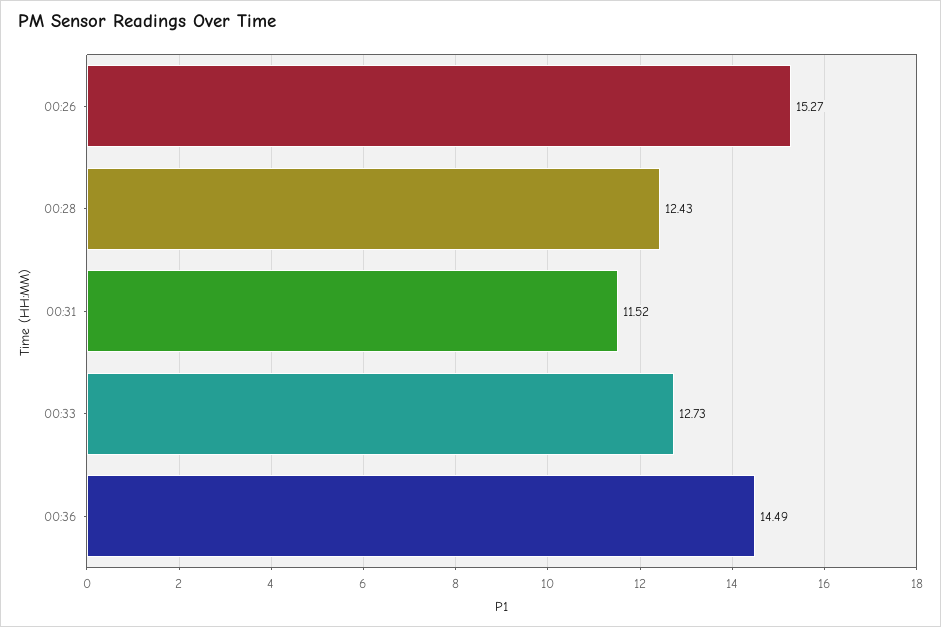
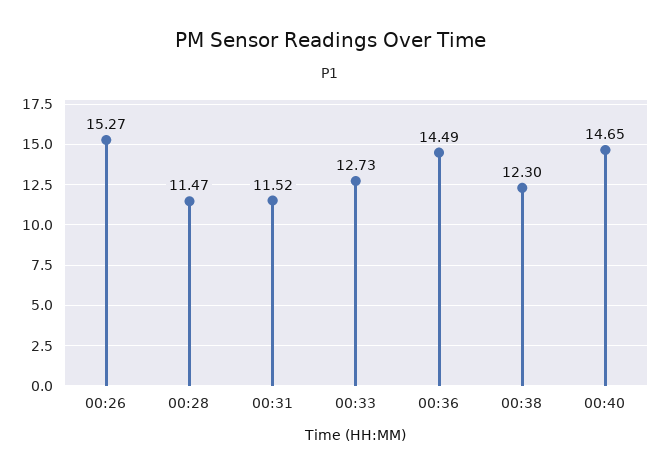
00:28: 12.43 -> 11.47
00:38: none -> 12.3
00:40: none -> 14.65

